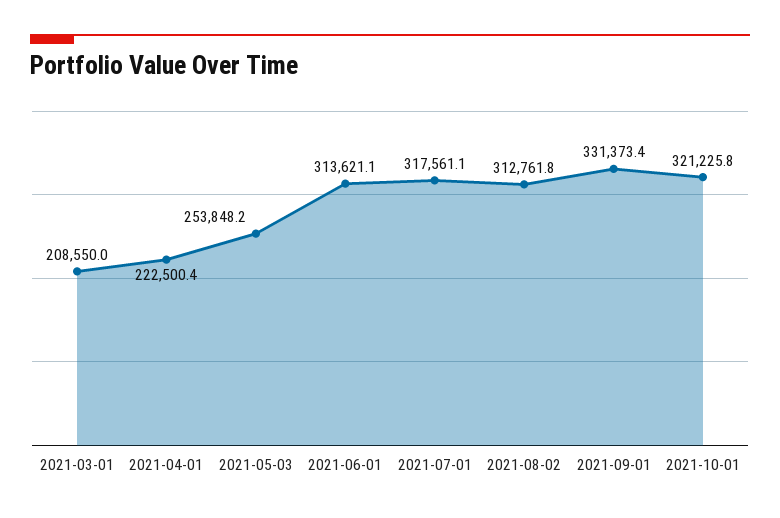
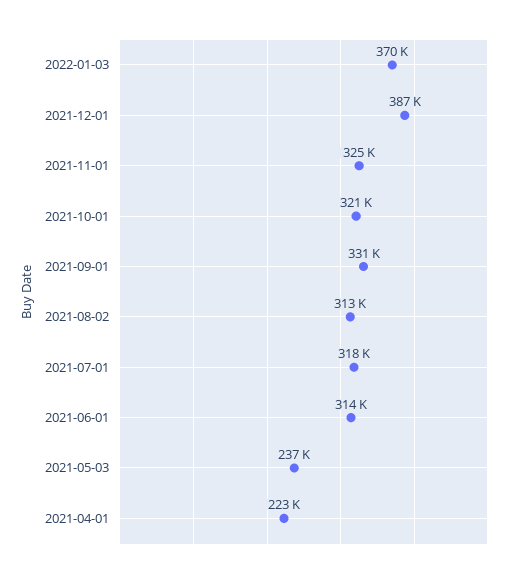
2021-03-01: 208550 -> none
2021-05-03: 253848.2 -> 237000
2022-01-03: none -> 370000
2021-12-01: none -> 387000
2021-11-01: none -> 325000

